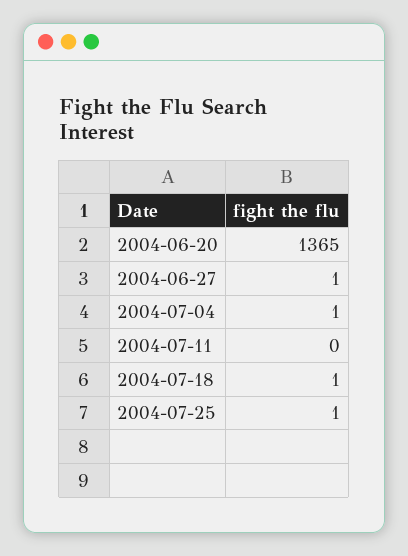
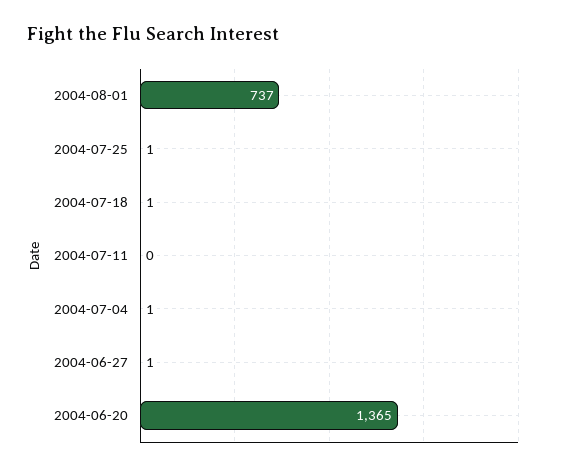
2004-08-01: none -> 737

